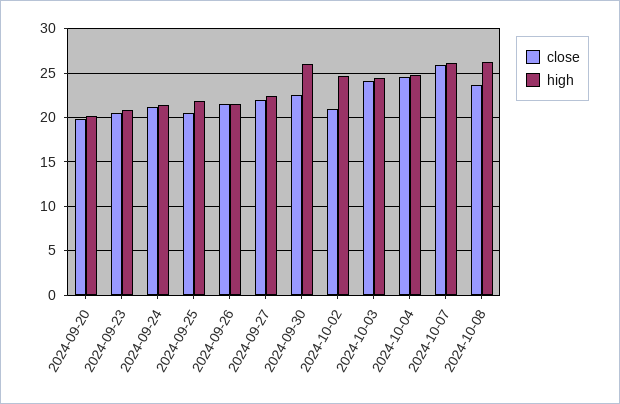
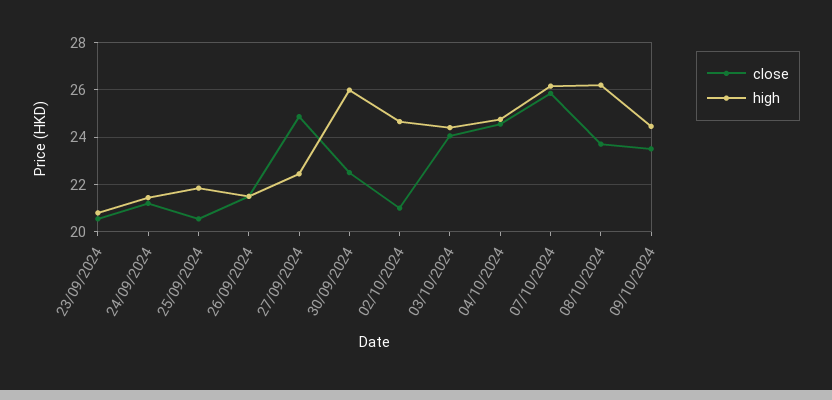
close, 2024-09-20: 20 -> none
high, 2024-09-20: 20 -> none
close, 2024-09-27: 22 -> 25
close, 09/10/2024: none -> 23.5
high, 09/10/2024: none -> 24.5

